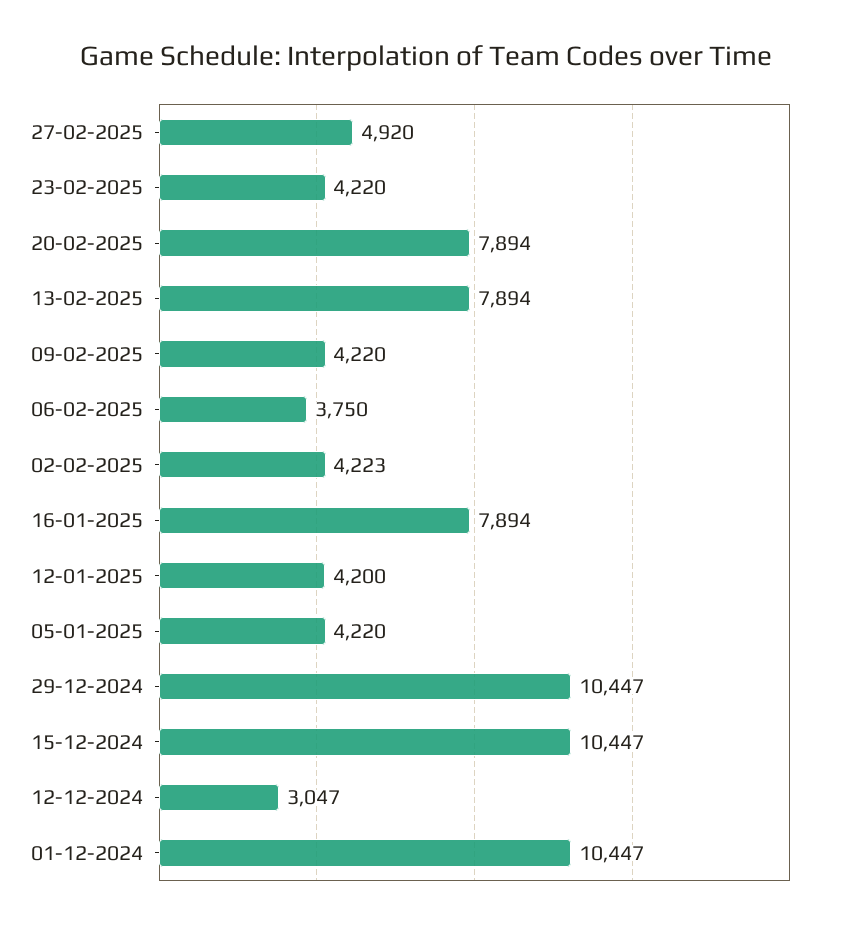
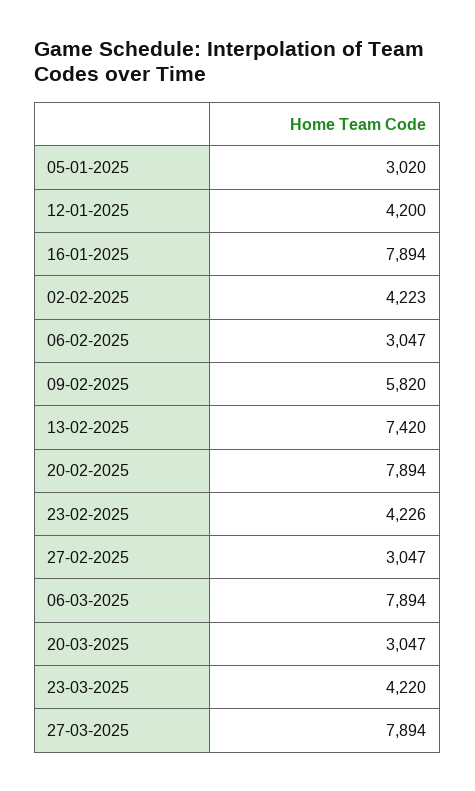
27-02-2025: 4920 -> 3047
23-02-2025: 4220 -> 4226
13-02-2025: 7894 -> 7420
09-02-2025: 4220 -> 5820
06-02-2025: 3750 -> 3047
05-01-2025: 4220 -> 3020
29-12-2024: 10447 -> none
15-12-2024: 10447 -> none
12-12-2024: 3047 -> none
01-12-2024: 10447 -> none
06-03-2025: none -> 7894
20-03-2025: none -> 3047
23-03-2025: none -> 4220
27-03-2025: none -> 7894

